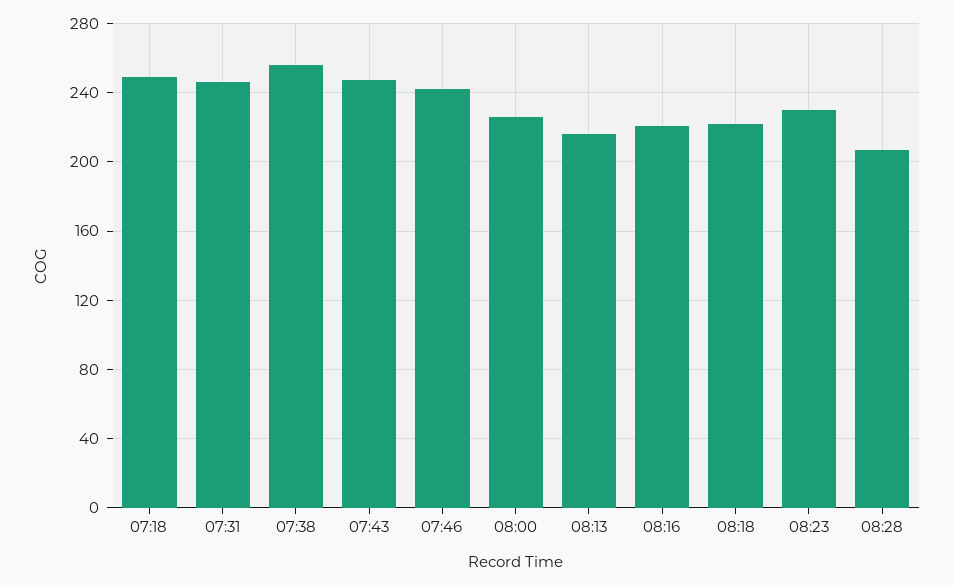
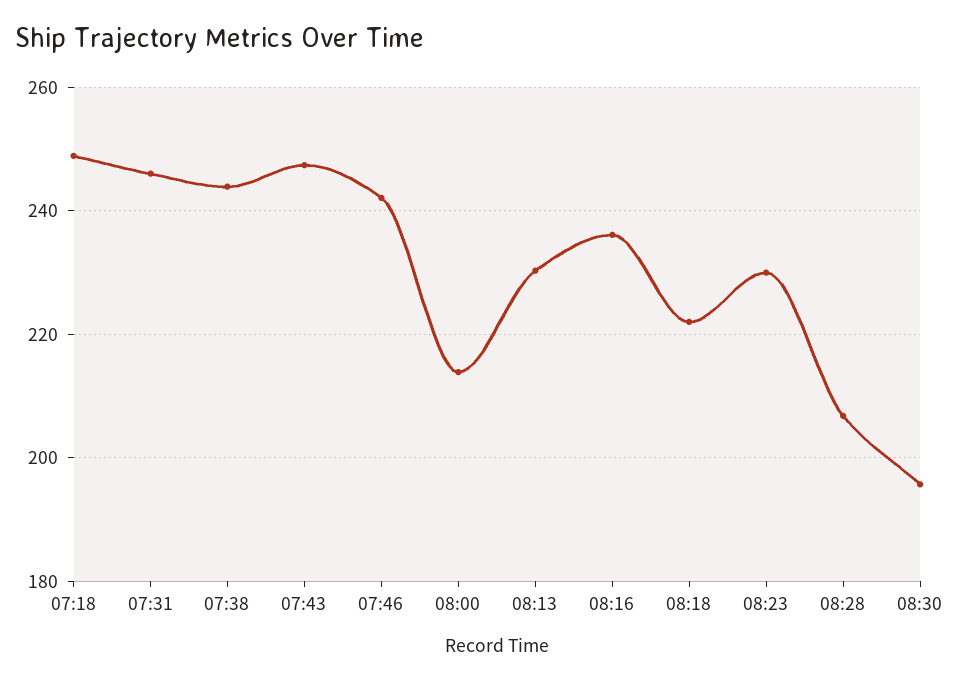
07:38: 255 -> 244
08:00: 225 -> 214
08:13: 215 -> 230
08:16: 220 -> 236
08:30: none -> 196

